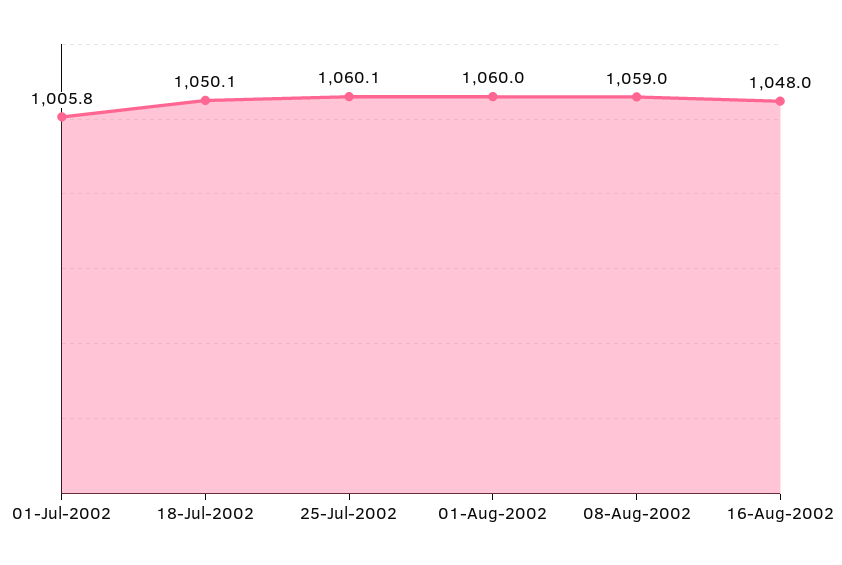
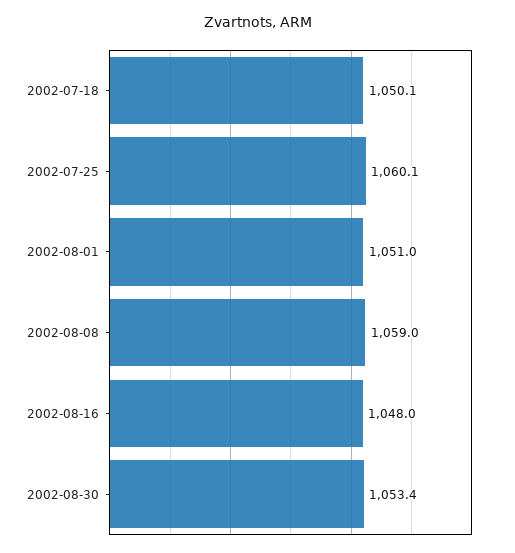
01-Jul-2002: 1005.8 -> none
01-Aug-2002: 1060 -> 1051
2002-08-30: none -> 1053.4

